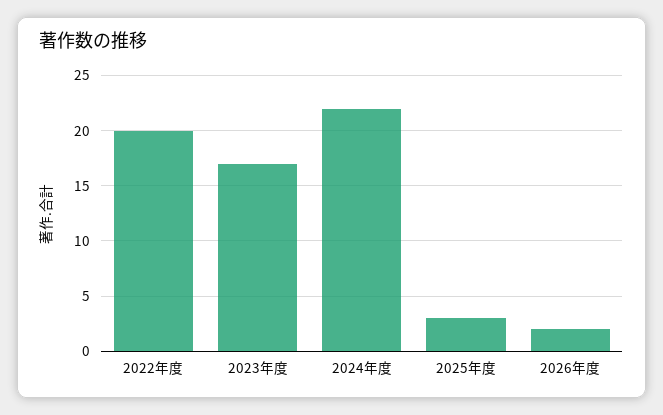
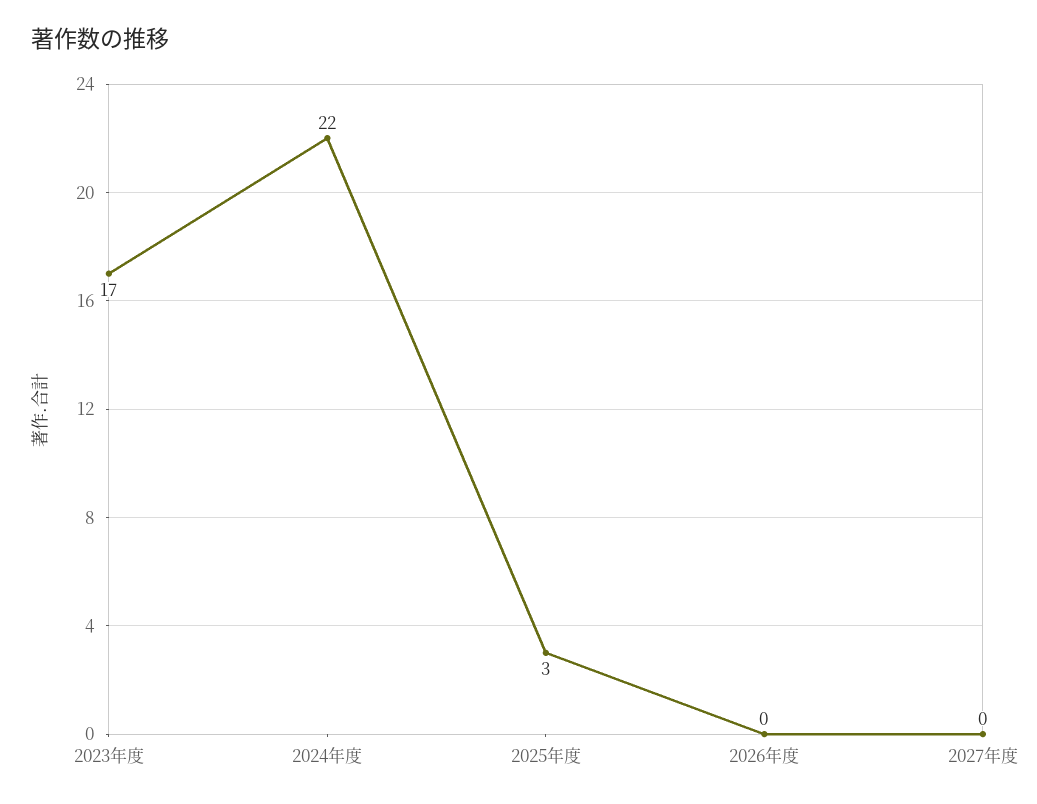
2022年度: 20 -> none
2026年度: 2 -> 0
2027年度: none -> 0

